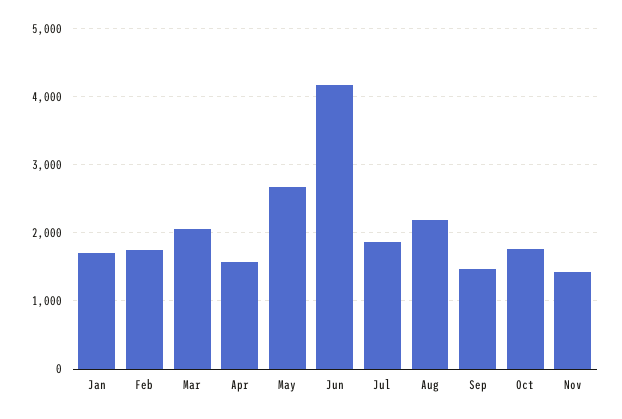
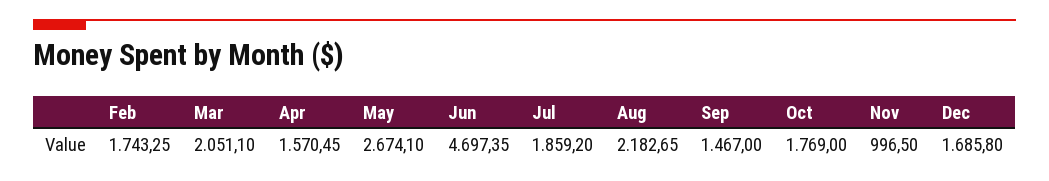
Jan: 1700 -> none
Jun: 4200 -> 4697.35
Nov: 1400 -> 996.5
Dec: none -> 1685.8

